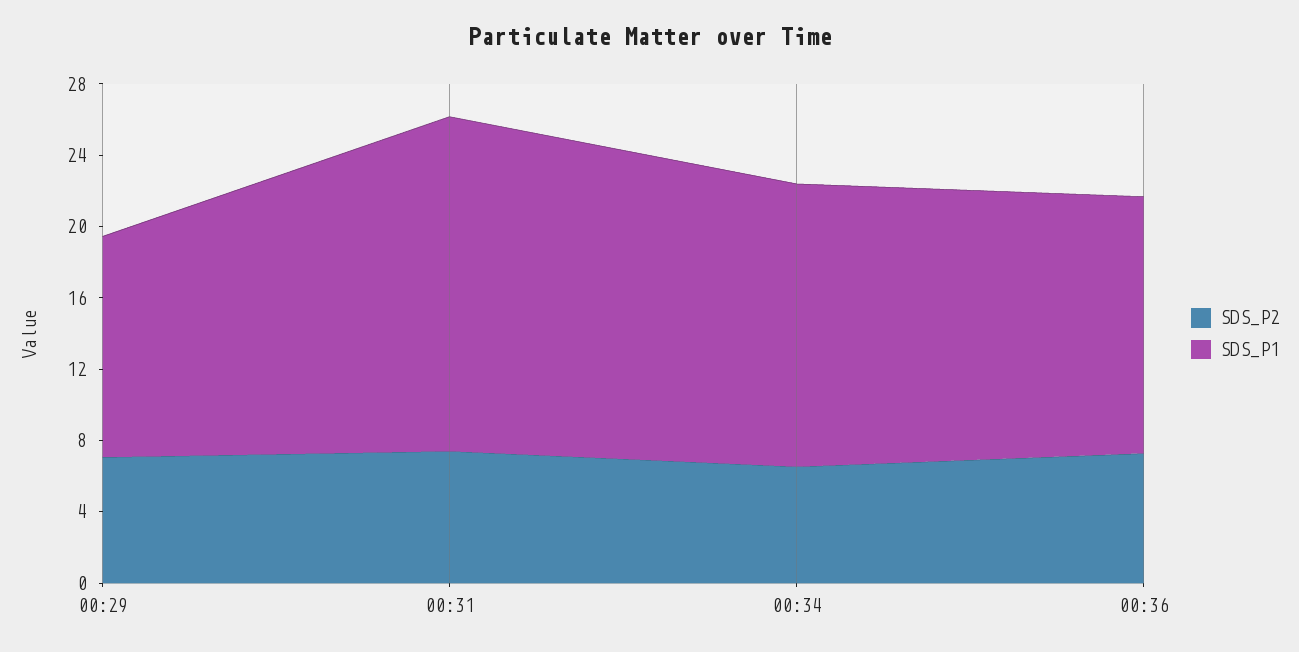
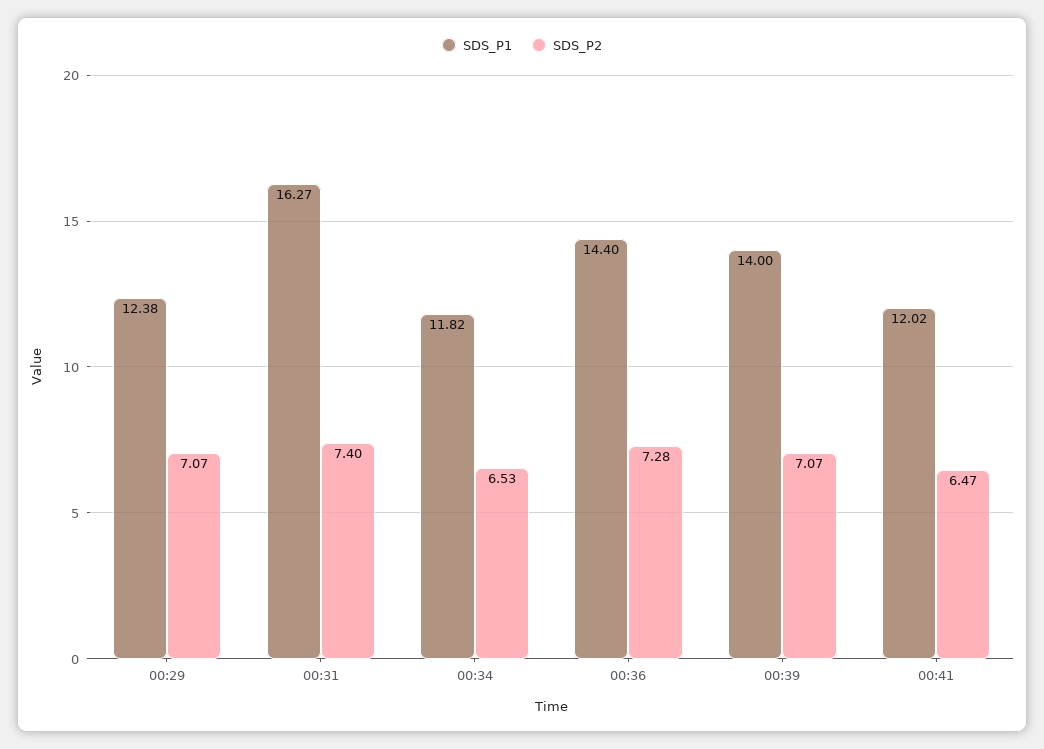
SDS_P1, 00:31: 19 -> 16.27
SDS_P1, 00:34: 16 -> 11.82
SDS_P1, 00:39: none -> 14
SDS_P2, 00:39: none -> 7.07
SDS_P1, 00:41: none -> 12.02
SDS_P2, 00:41: none -> 6.47

